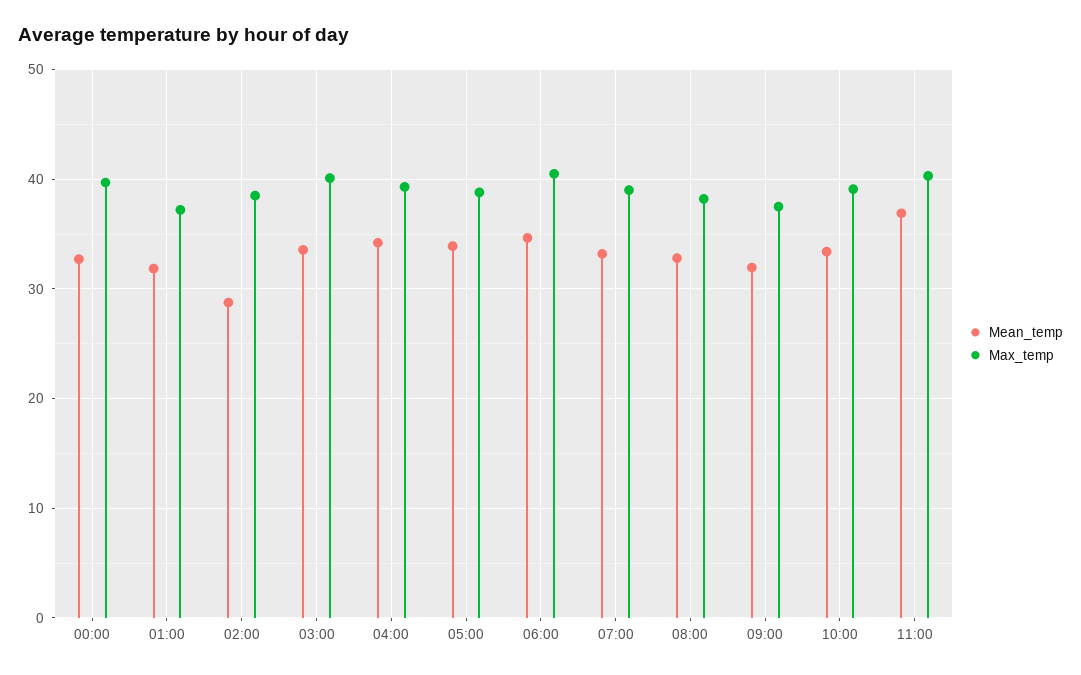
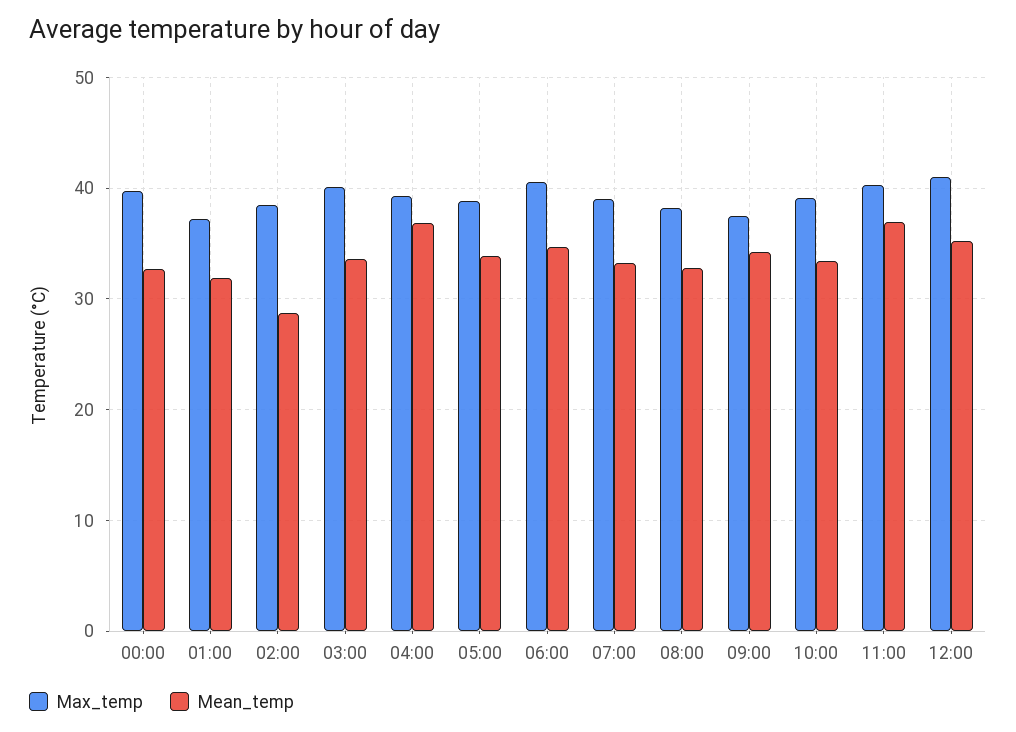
Mean_temp, 04:00: 34 -> 37
Mean_temp, 09:00: 32 -> 34
Max_temp, 12:00: none -> 41
Mean_temp, 12:00: none -> 35

